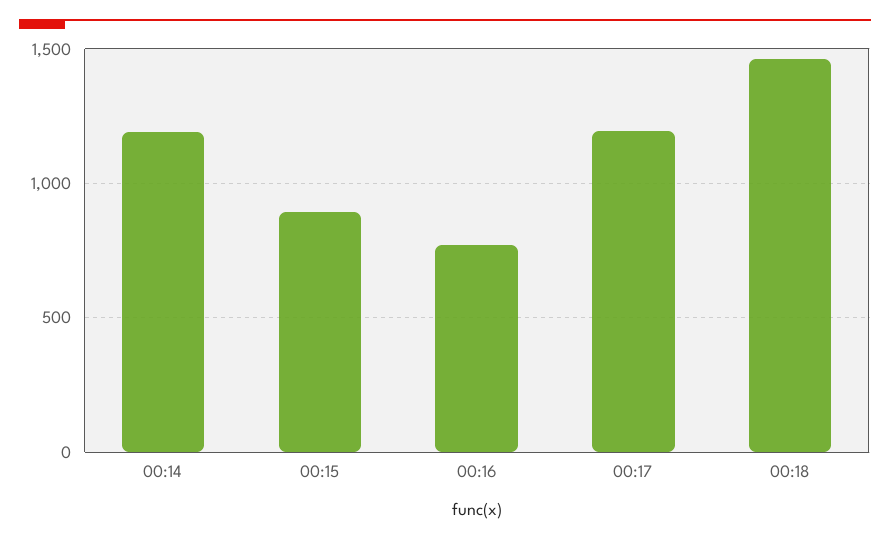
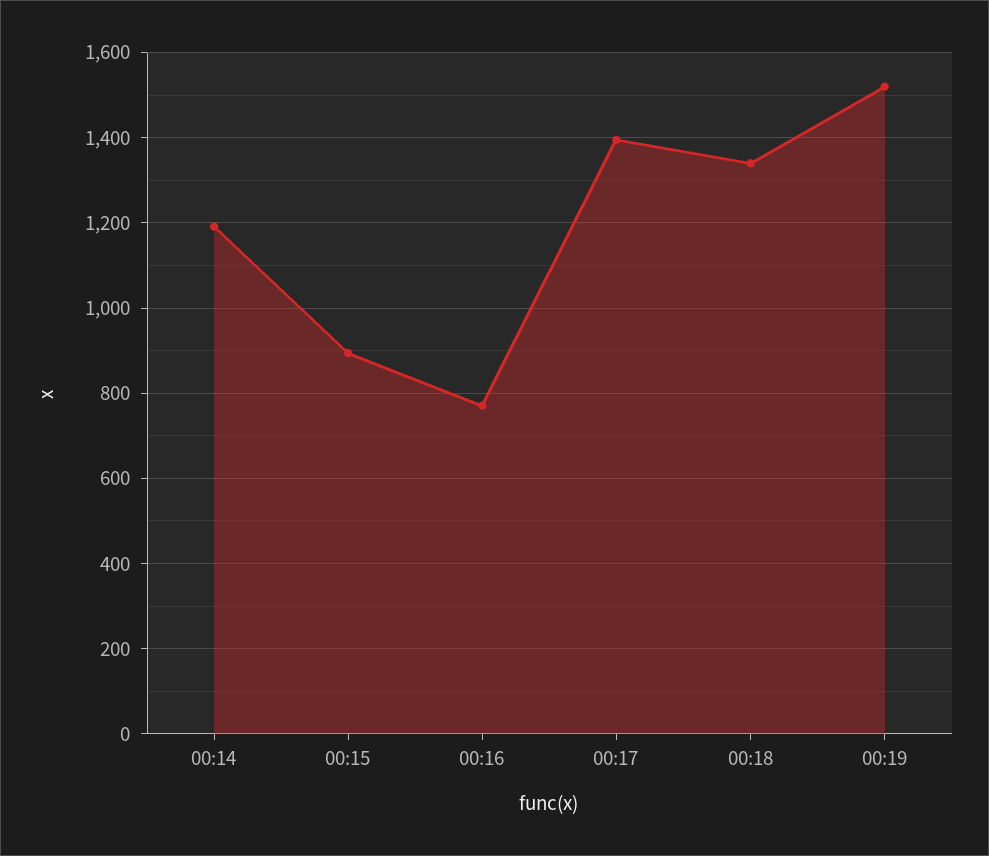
00:17: 1200 -> 1400
00:18: 1450 -> 1340
00:19: none -> 1520

